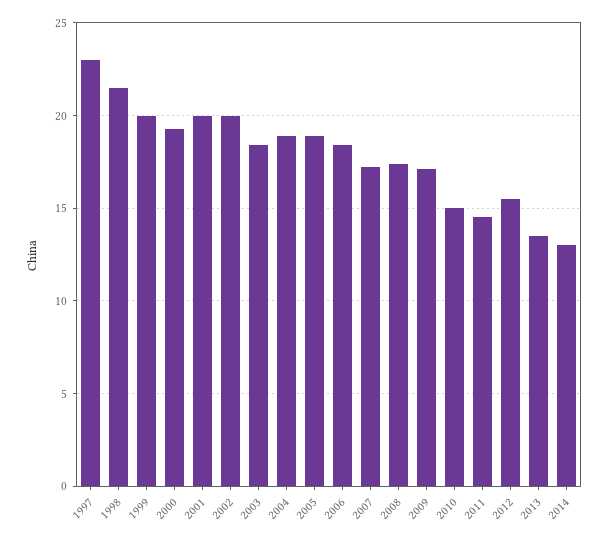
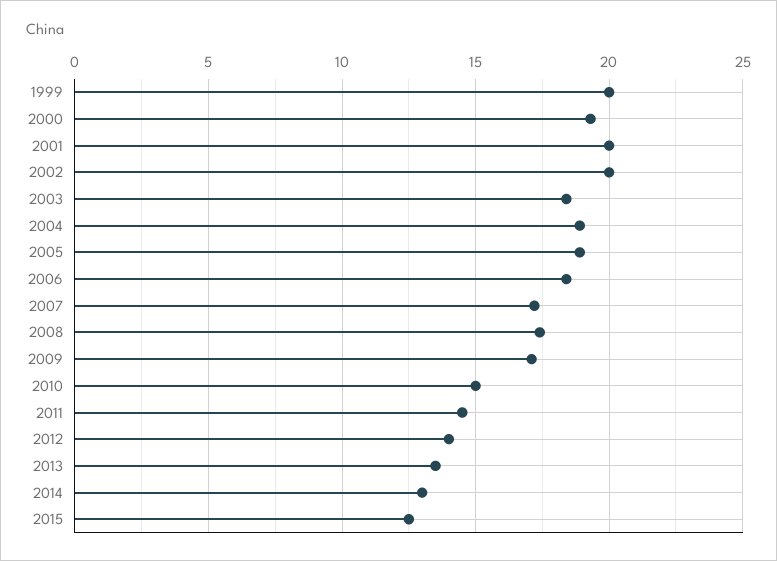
1997: 23 -> none
1998: 21.5 -> none
2012: 15.5 -> 14
2015: none -> 12.5

